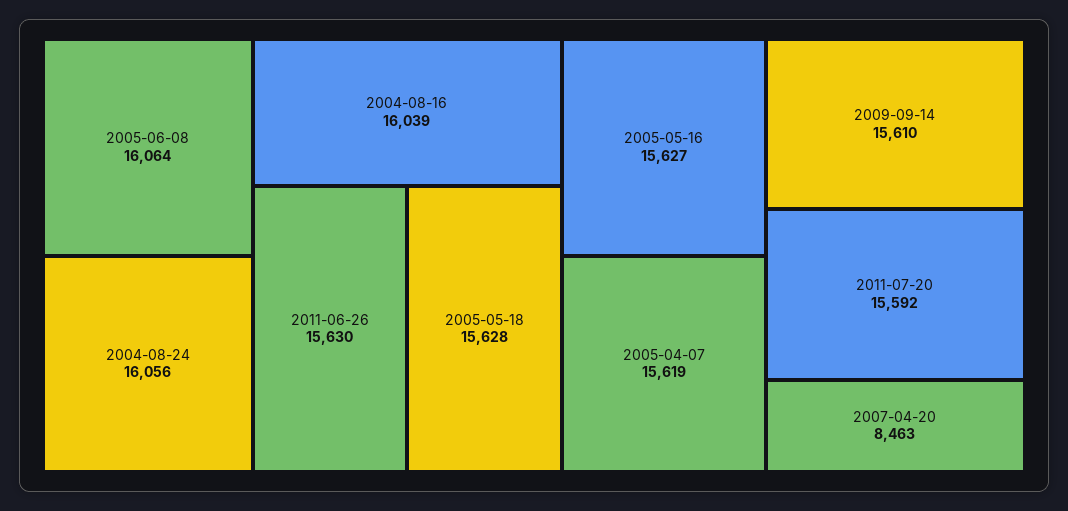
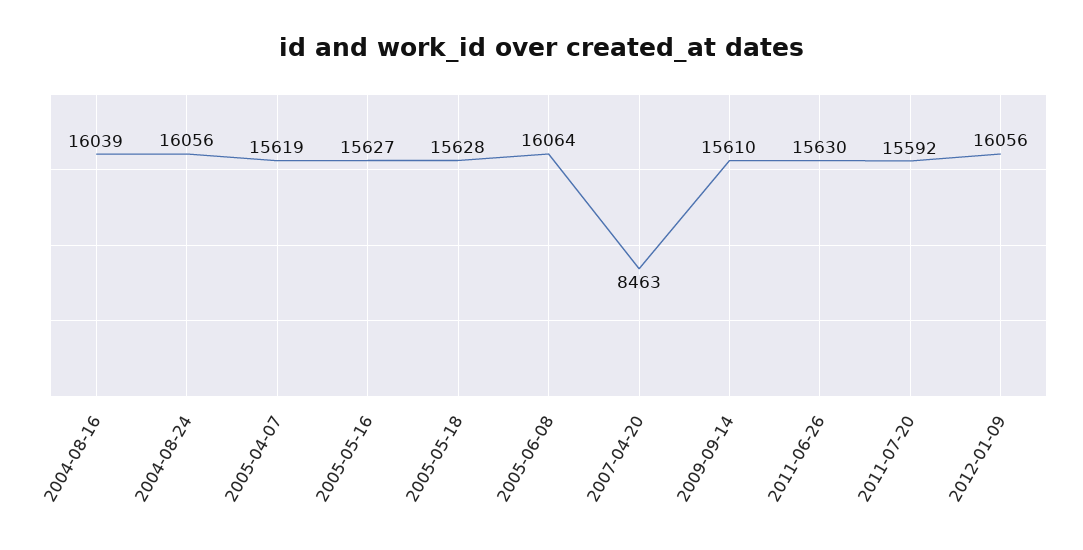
2012-01-09: none -> 16056

